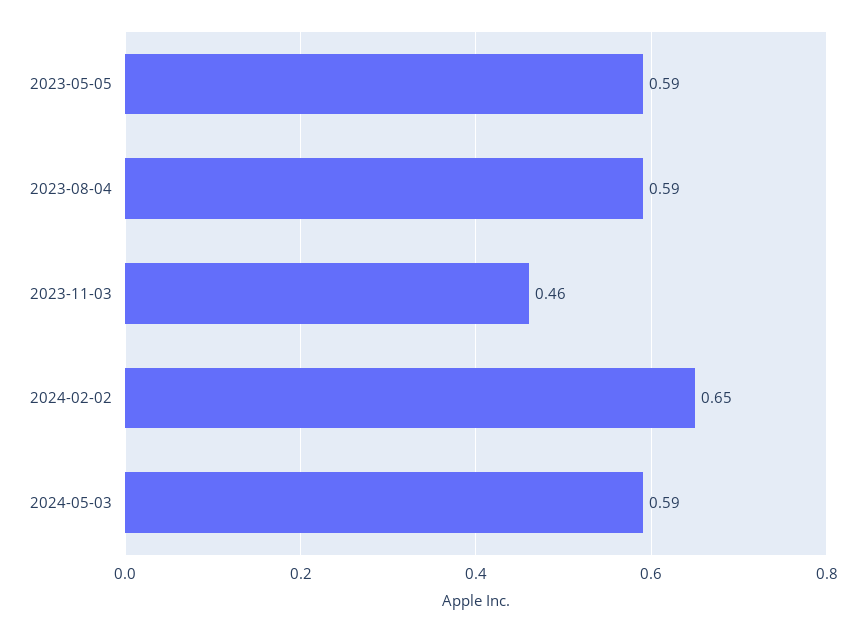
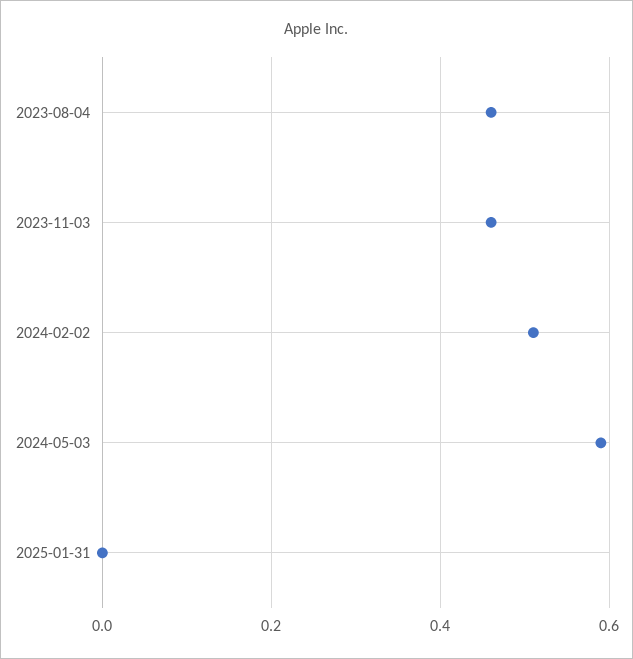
2023-05-05: 0.59 -> none
2023-08-04: 0.59 -> 0.45
2024-02-02: 0.65 -> 0.5
2025-01-31: none -> 0

